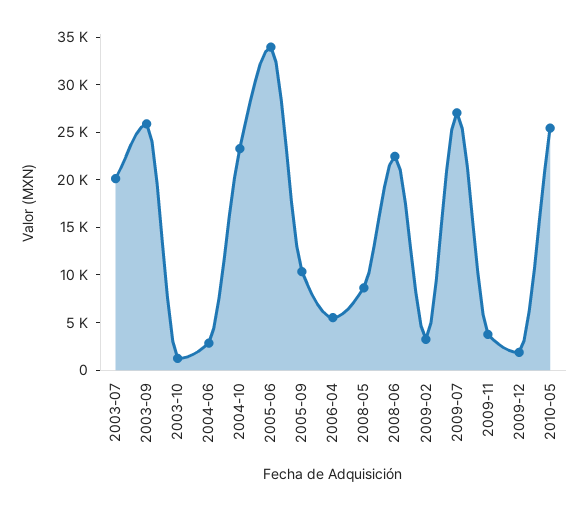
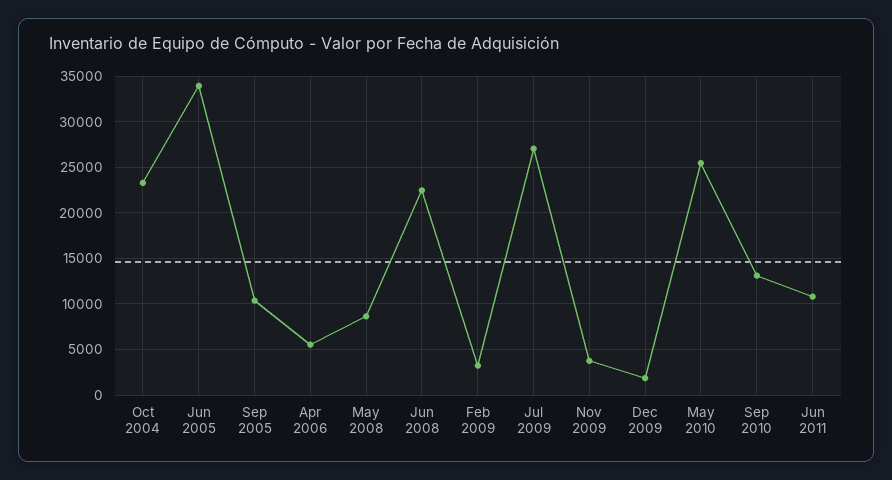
2003-07: 20000 -> none
2003-09: 26000 -> none
2003-10: 1000 -> none
2004-06: 3000 -> none
Sep 2010: none -> 13000
Jun 2011: none -> 11000

